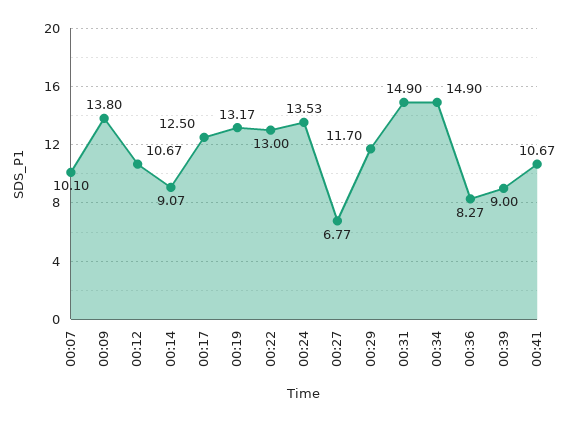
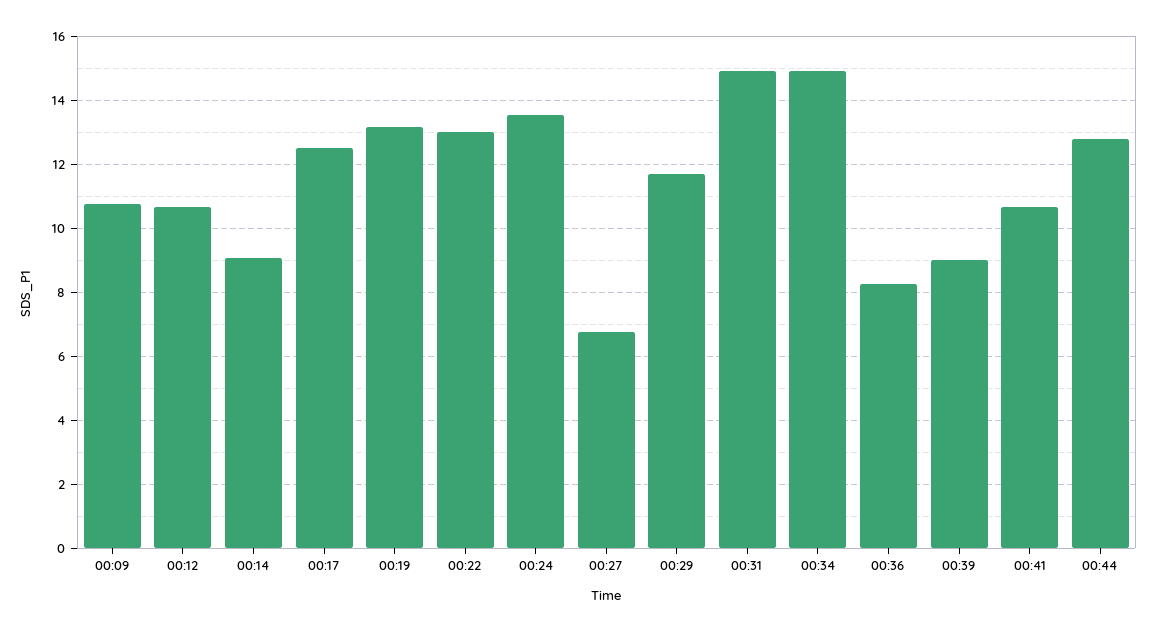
00:07: 10.1 -> none
00:09: 13.8 -> 10.8
00:44: none -> 12.8

